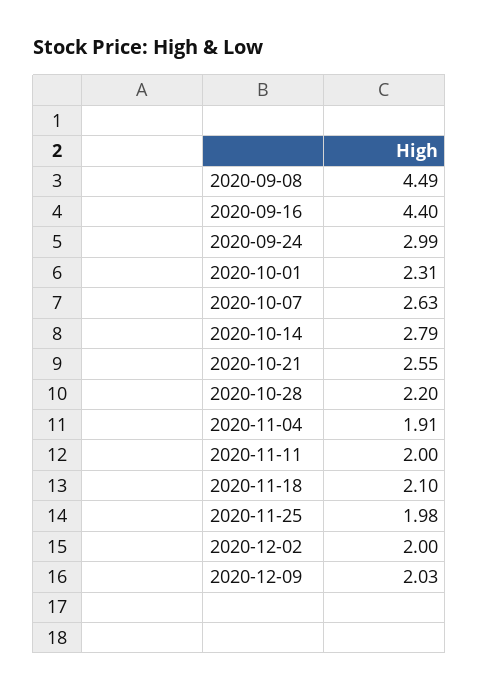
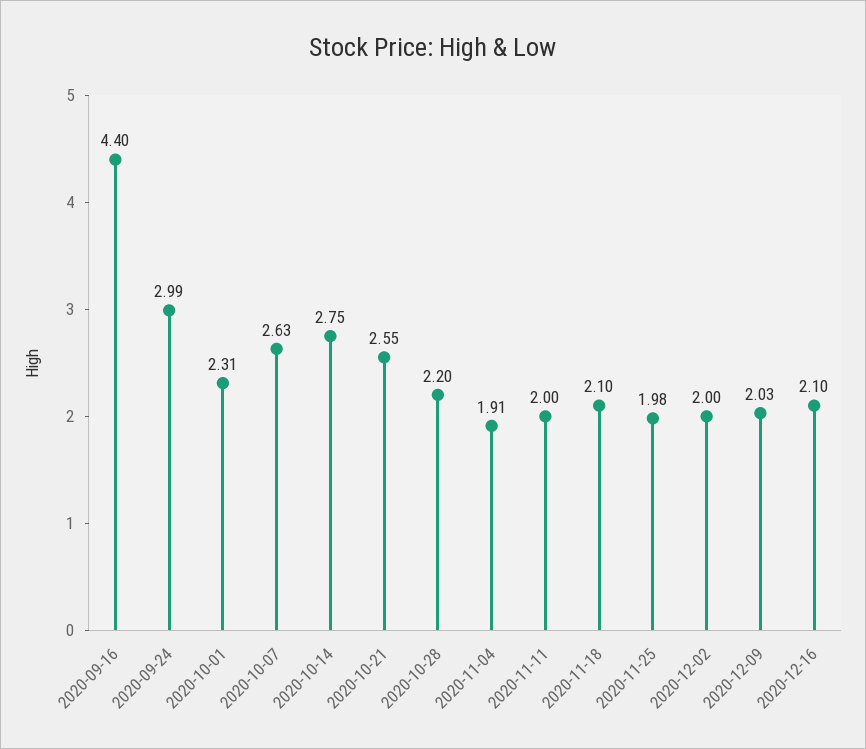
2020-09-08: 4.49 -> none
2020-10-14: 2.79 -> 2.75
2020-12-16: none -> 2.1

